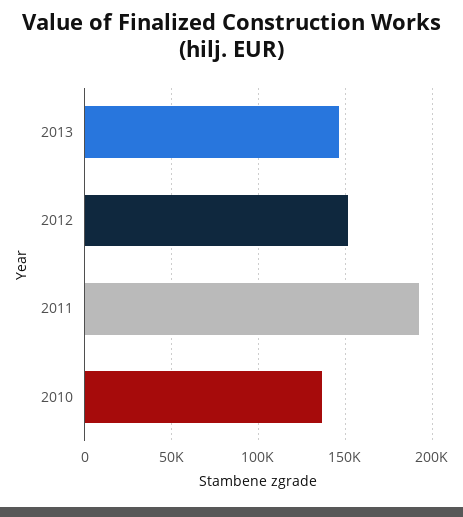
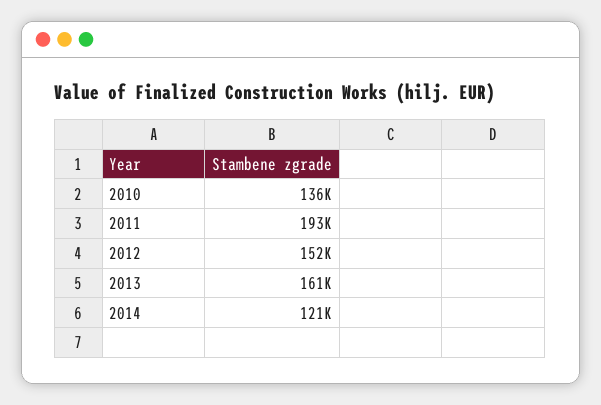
2013: 145000 -> 161000
2014: none -> 121000

